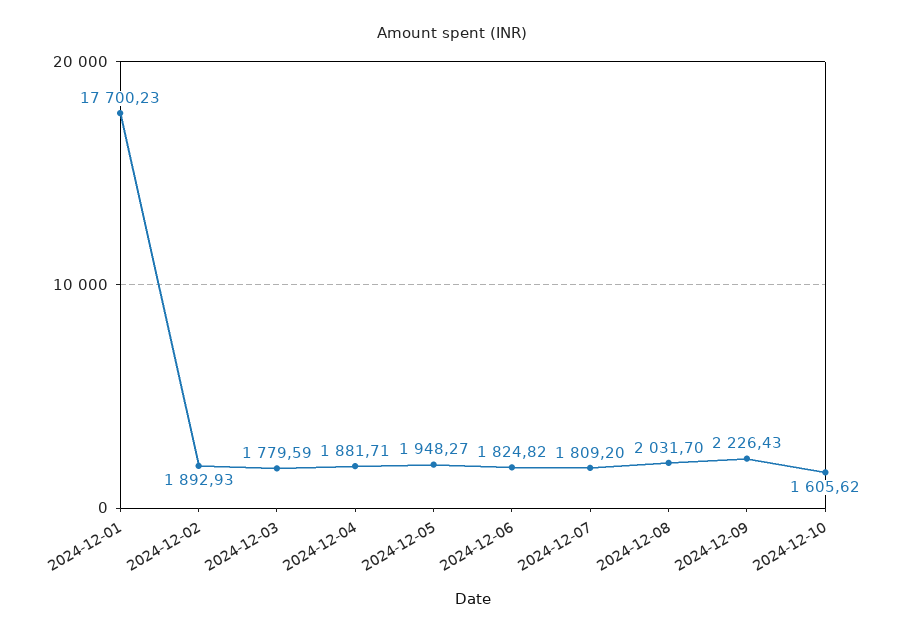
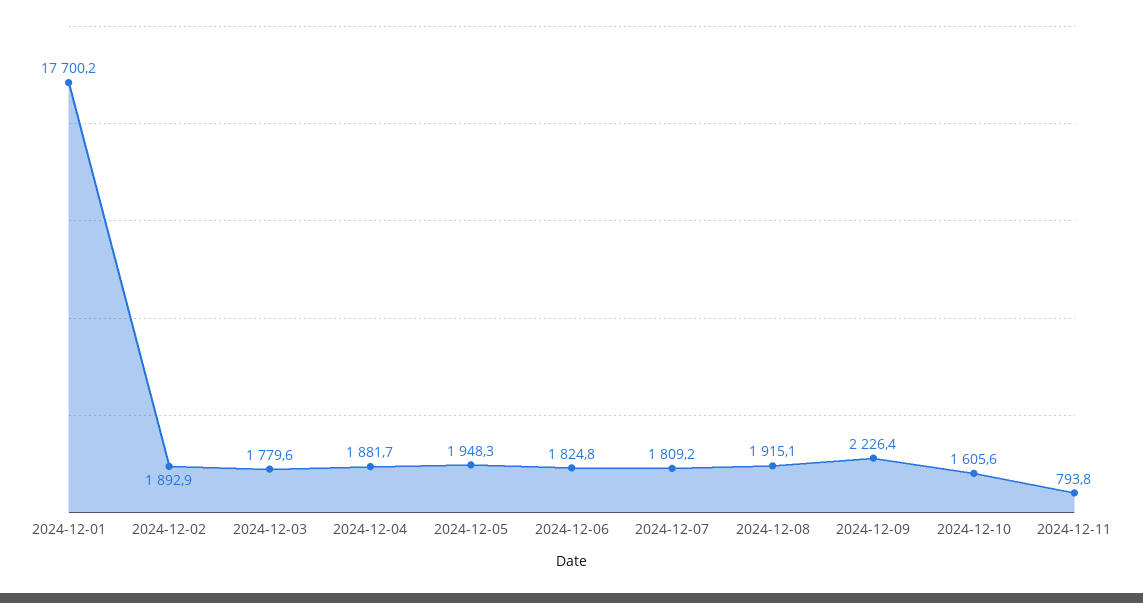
2024-12-08: 2031.7 -> 1915.1
2024-12-11: none -> 793.8

